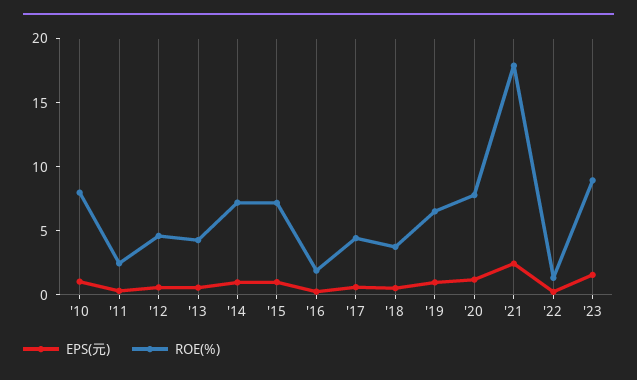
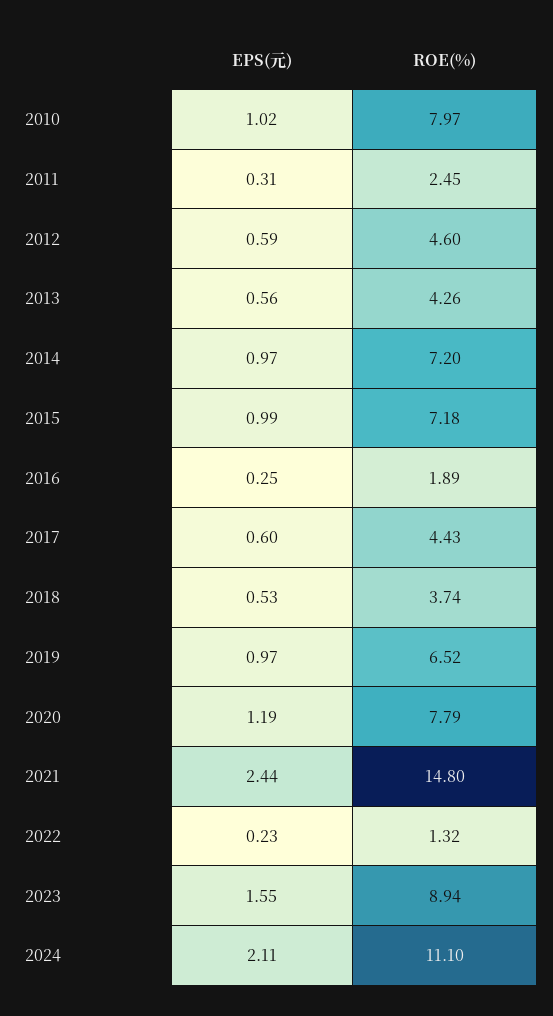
ROE(%), '21: 18 -> 14.8
EPS(元), 2024: none -> 2.11
ROE(%), 2024: none -> 11.1

